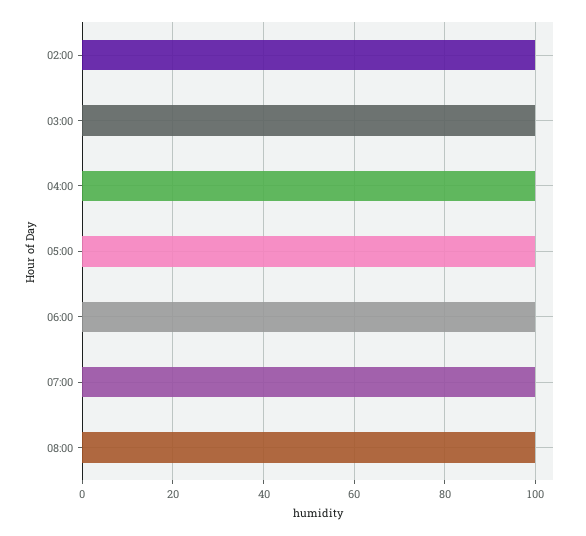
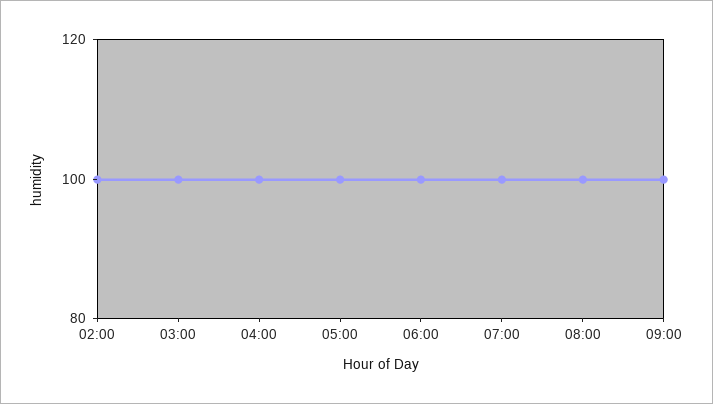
09:00: none -> 100

